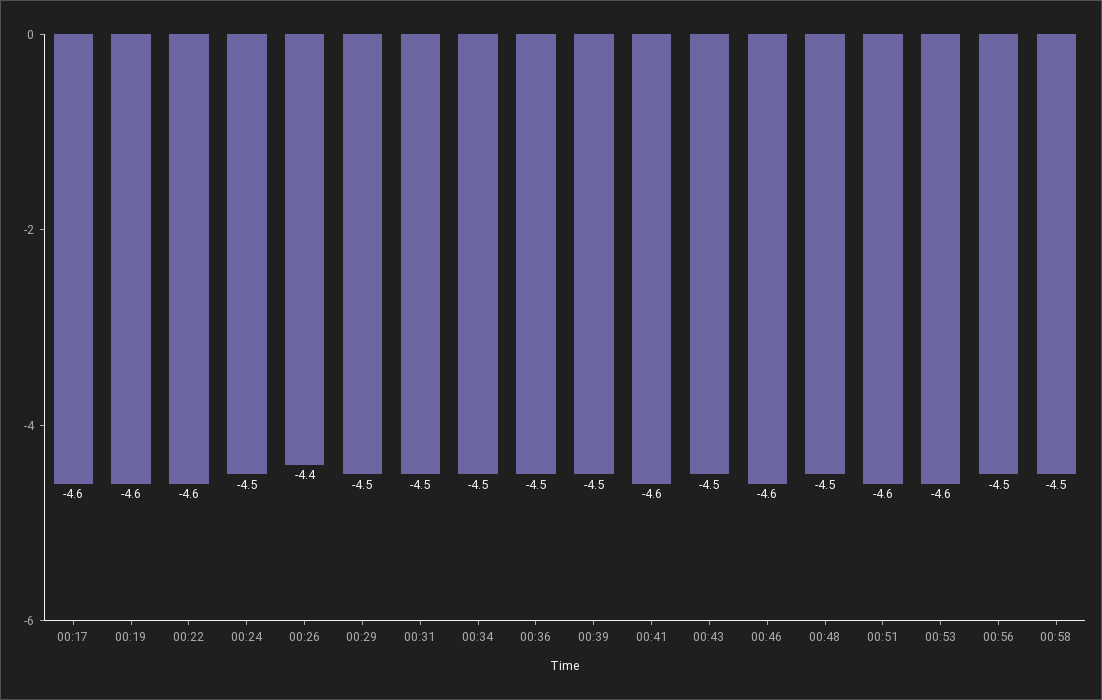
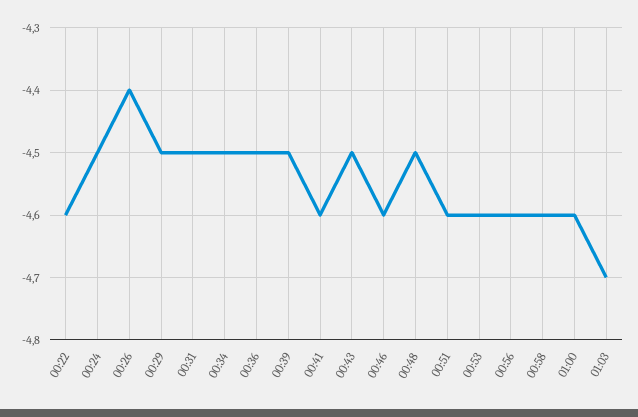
00:17: -4.6 -> none
00:19: -4.6 -> none
00:56: -4.5 -> -4.6
00:58: -4.5 -> -4.6
01:00: none -> -4.6
01:03: none -> -4.7

